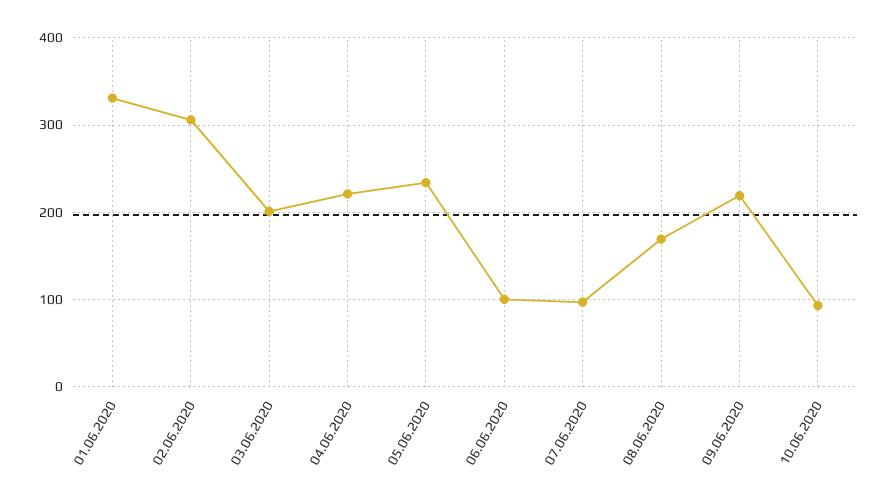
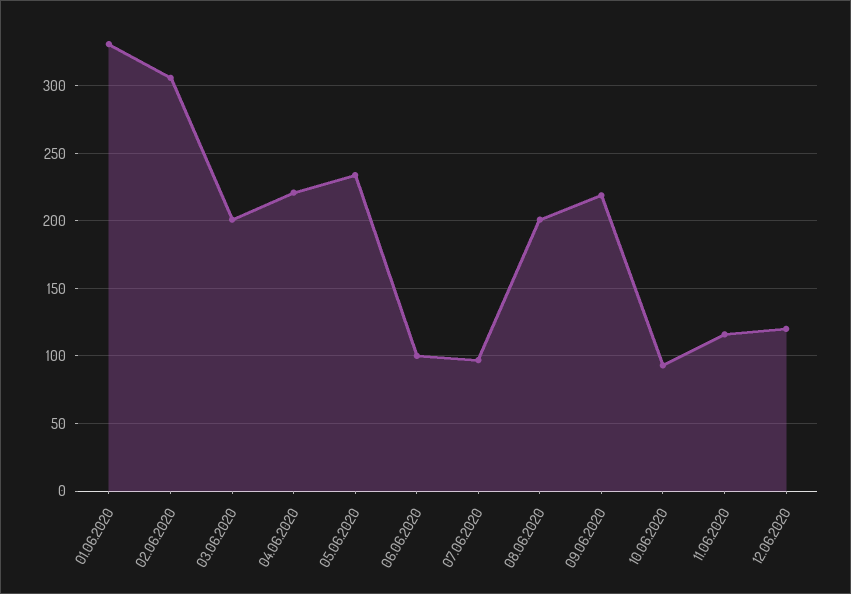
08.06.2020: 170 -> 200
11.06.2020: none -> 115
12.06.2020: none -> 120

